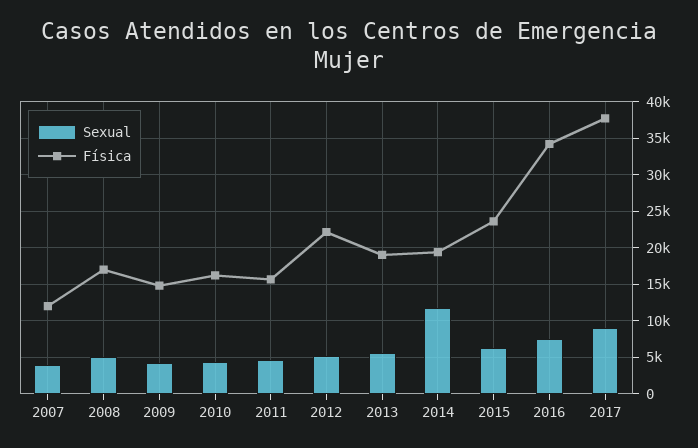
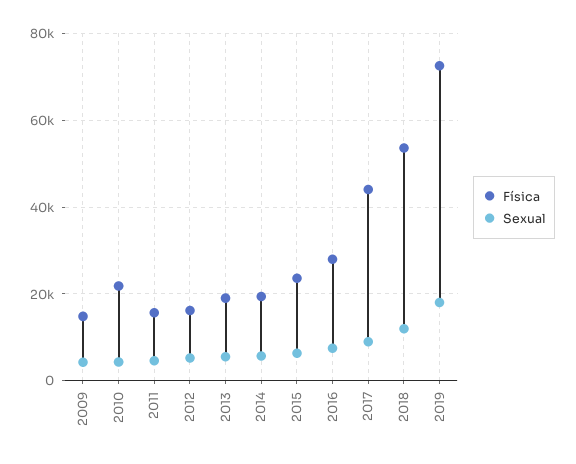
Sexual, 2007: 4000 -> none
Física, 2007: 12000 -> none
Sexual, 2008: 5000 -> none
Física, 2008: 17000 -> none
Física, 2010: 16000 -> 22000
Física, 2012: 22000 -> 16000
Sexual, 2014: 12000 -> 6000
Física, 2016: 34000 -> 28000
Física, 2017: 38000 -> 44000
Física, 2018: none -> 54000
Sexual, 2018: none -> 12000
Física, 2019: none -> 72000
Sexual, 2019: none -> 18000

